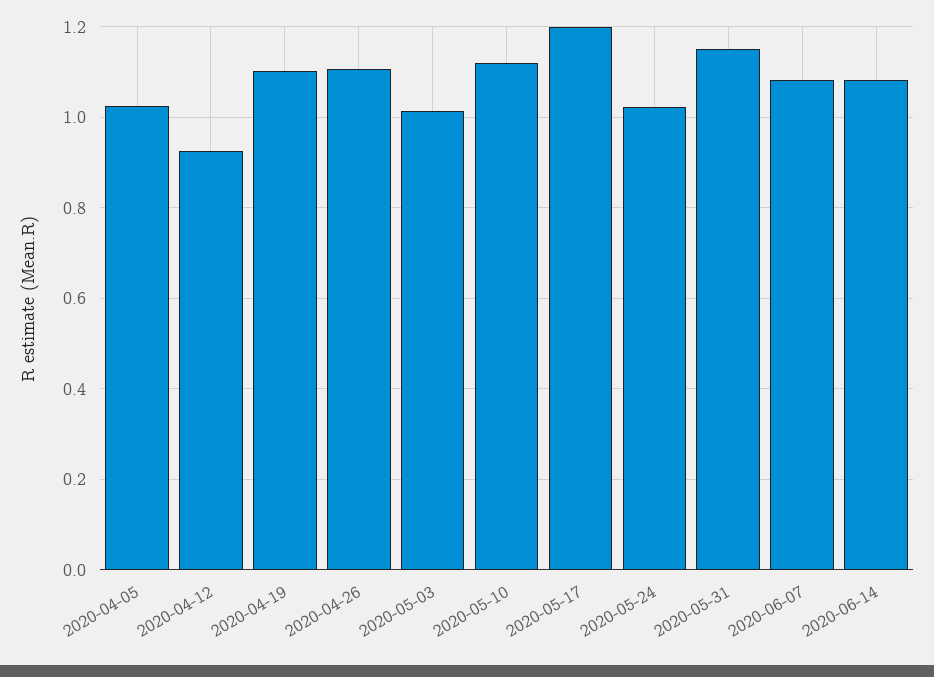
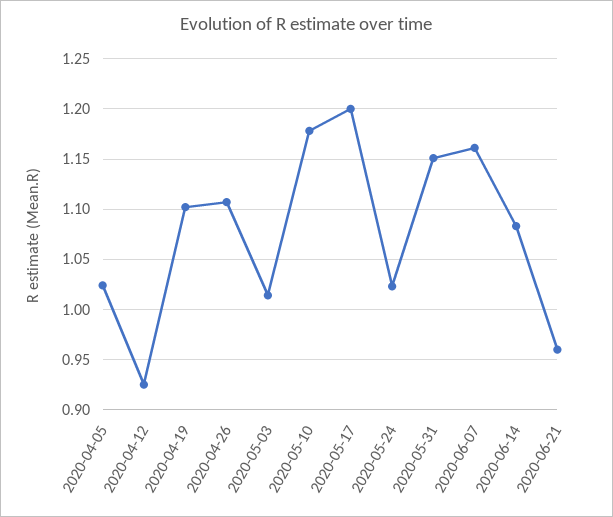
2020-05-10: 1.12 -> 1.18
2020-06-07: 1.08 -> 1.16
2020-06-21: none -> 0.96

